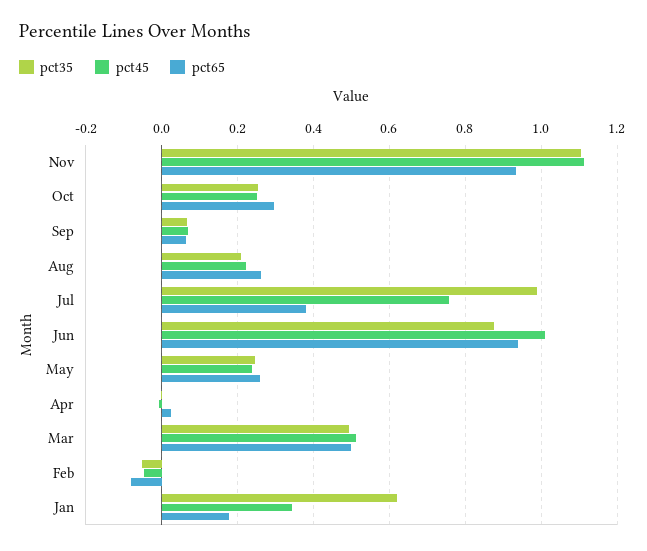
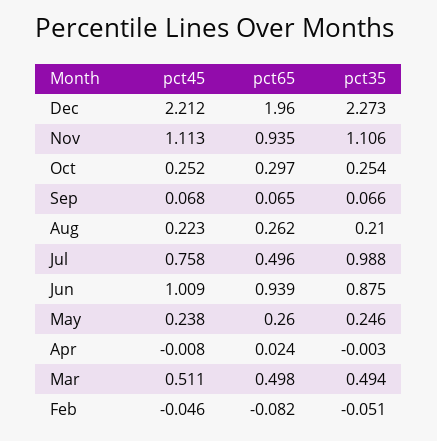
pct65, Jul: 0.38 -> 0.496
pct35, Jan: 0.62 -> none
pct45, Jan: 0.34 -> none
pct65, Jan: 0.18 -> none
pct45, Dec: none -> 2.212
pct65, Dec: none -> 1.96
pct35, Dec: none -> 2.273

